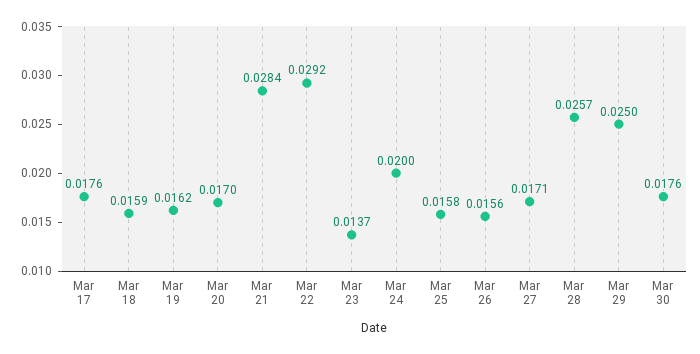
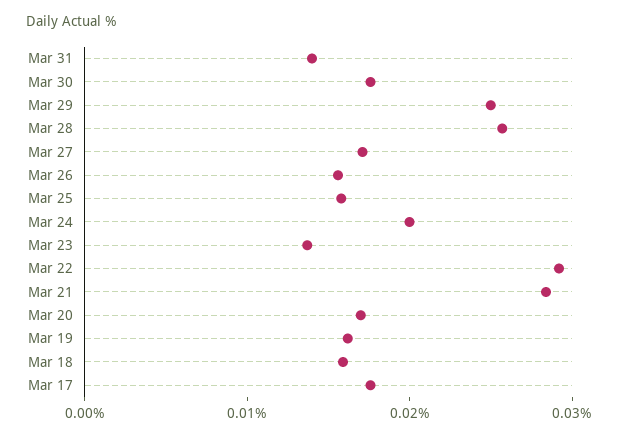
Mar 31: none -> 0.014

